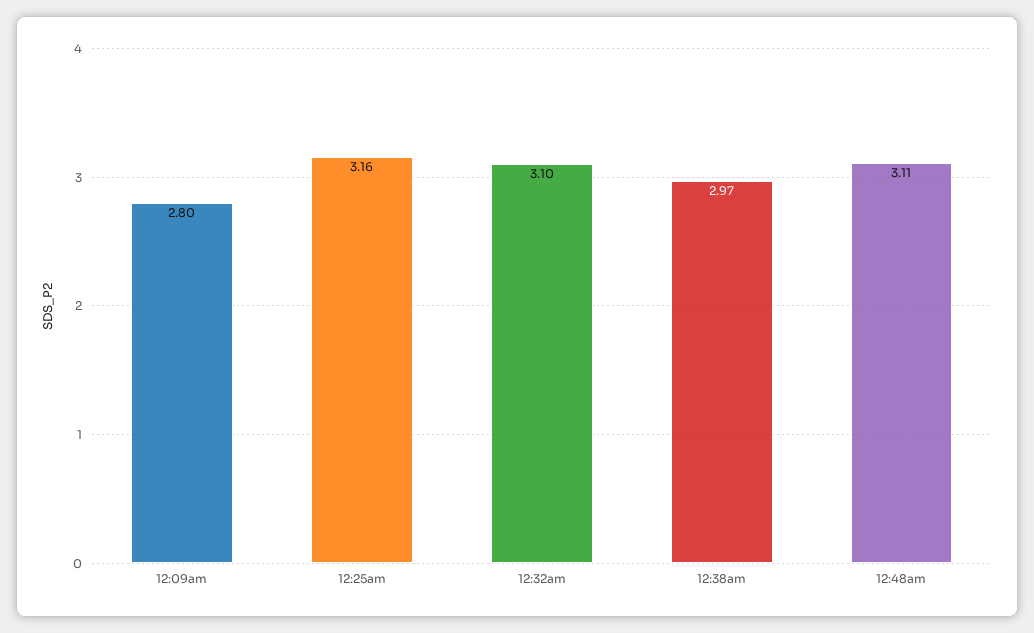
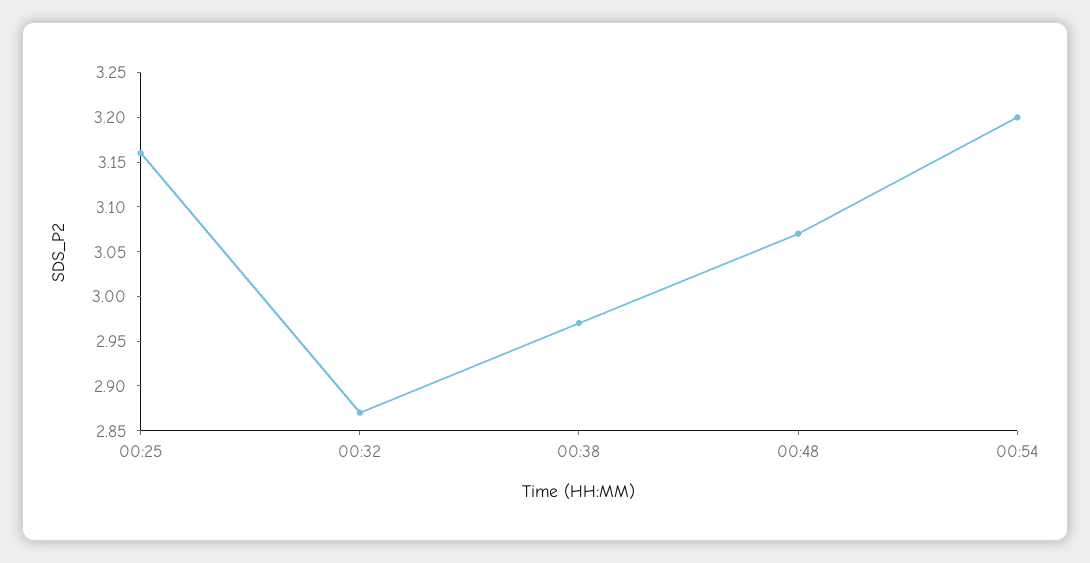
12:09am: 2.8 -> none
12:32am: 3.1 -> 2.87
12:48am: 3.11 -> 3.07
00:54: none -> 3.2

